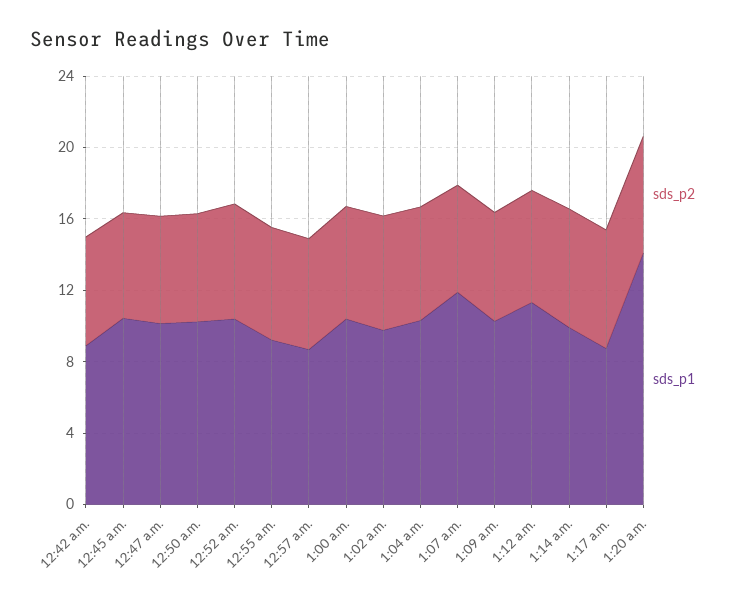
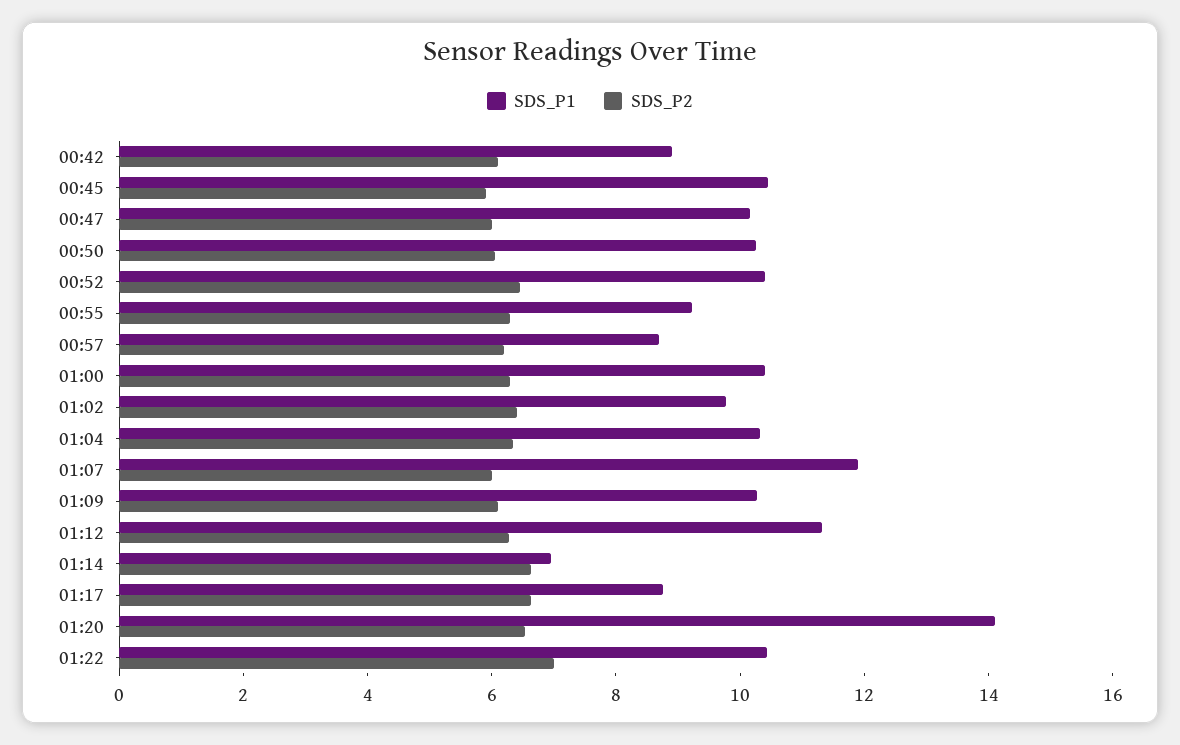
sds_p1, 1:14 a.m.: 10 -> 7
sds_p1, 01:22: none -> 10.5
sds_p2, 01:22: none -> 7

